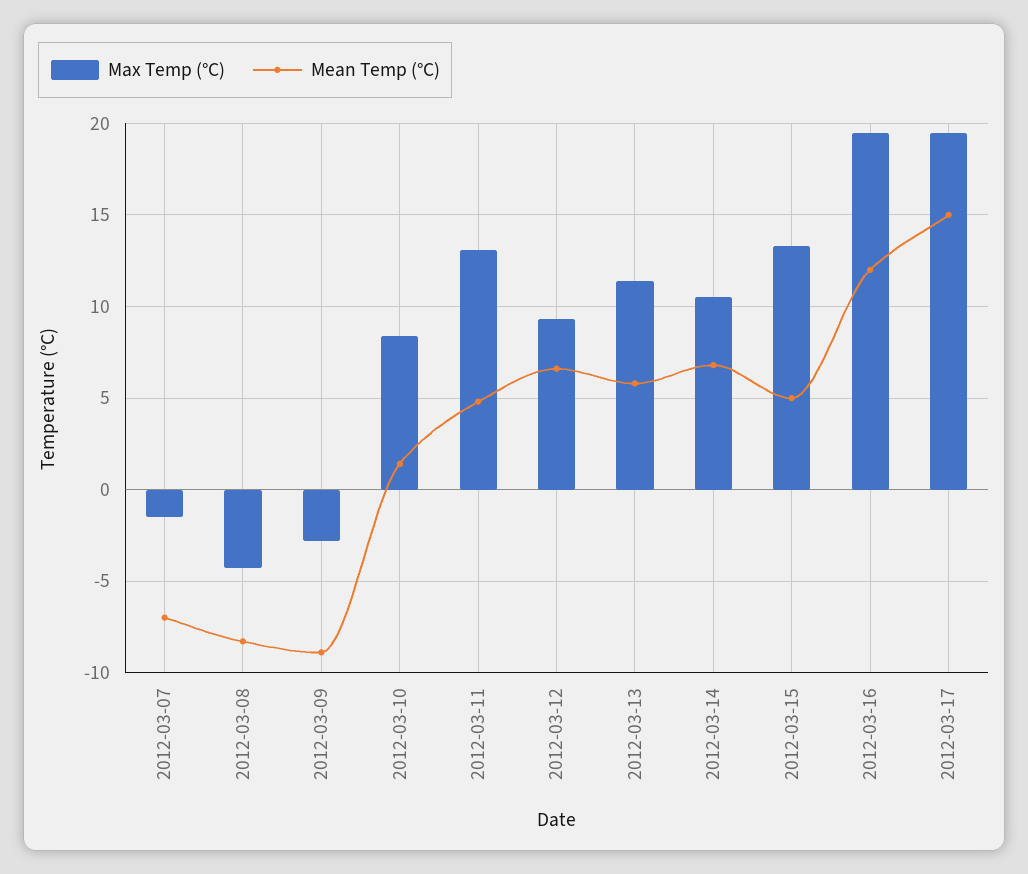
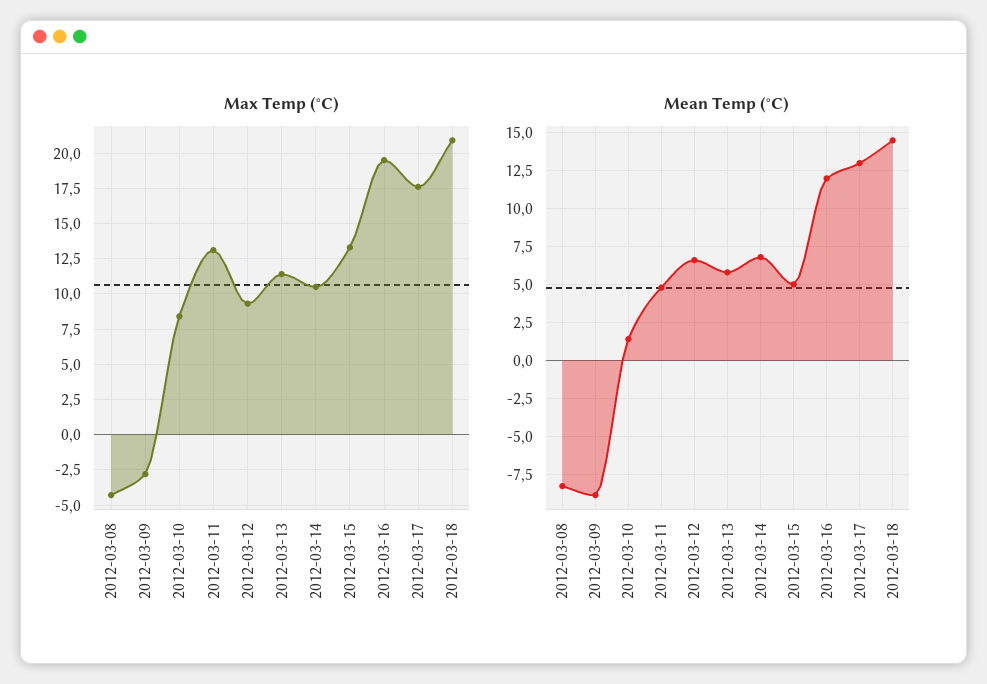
Max Temp (°C), 2012-03-07: -1.5 -> none
Mean Temp (°C), 2012-03-07: -7 -> none
Max Temp (°C), 2012-03-17: 19.5 -> 17.5
Mean Temp (°C), 2012-03-17: 15 -> 13
Max Temp (°C), 2012-03-18: none -> 21
Mean Temp (°C), 2012-03-18: none -> 14.5

